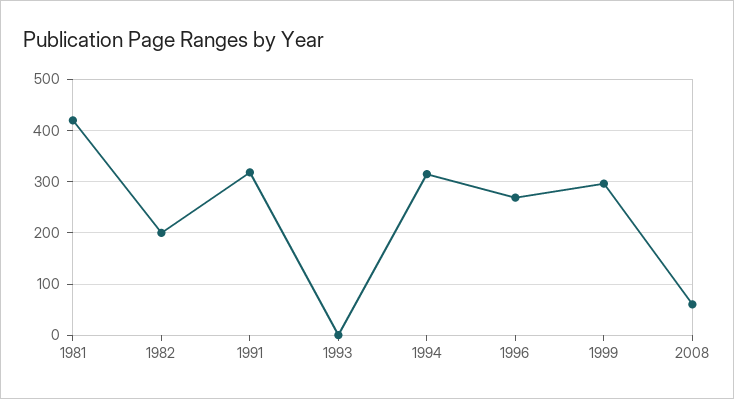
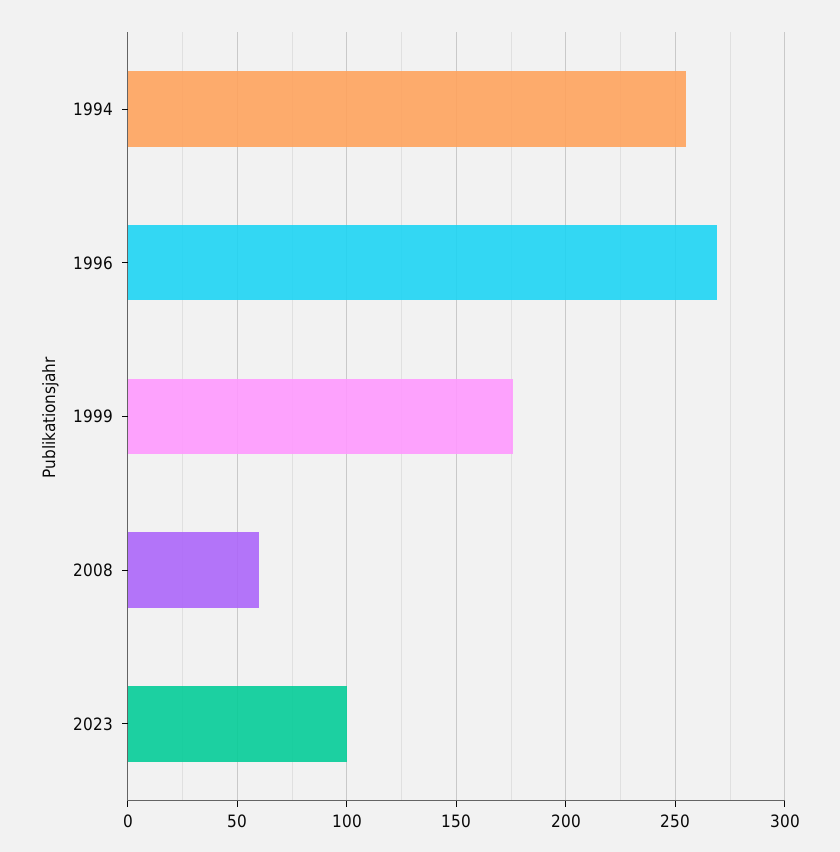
1981: 420 -> none
1982: 200 -> none
1991: 320 -> none
1993: 0 -> none
1994: 320 -> 255
1999: 300 -> 175
2023: none -> 100

